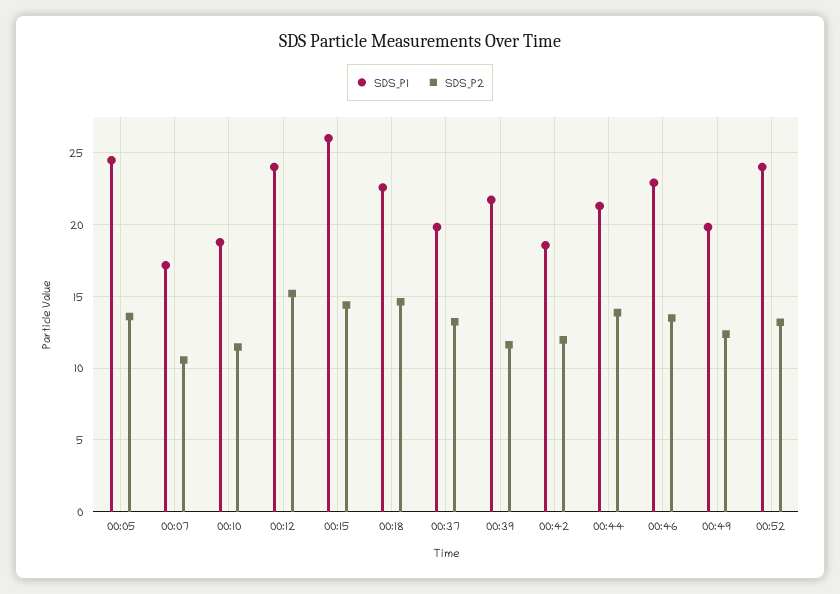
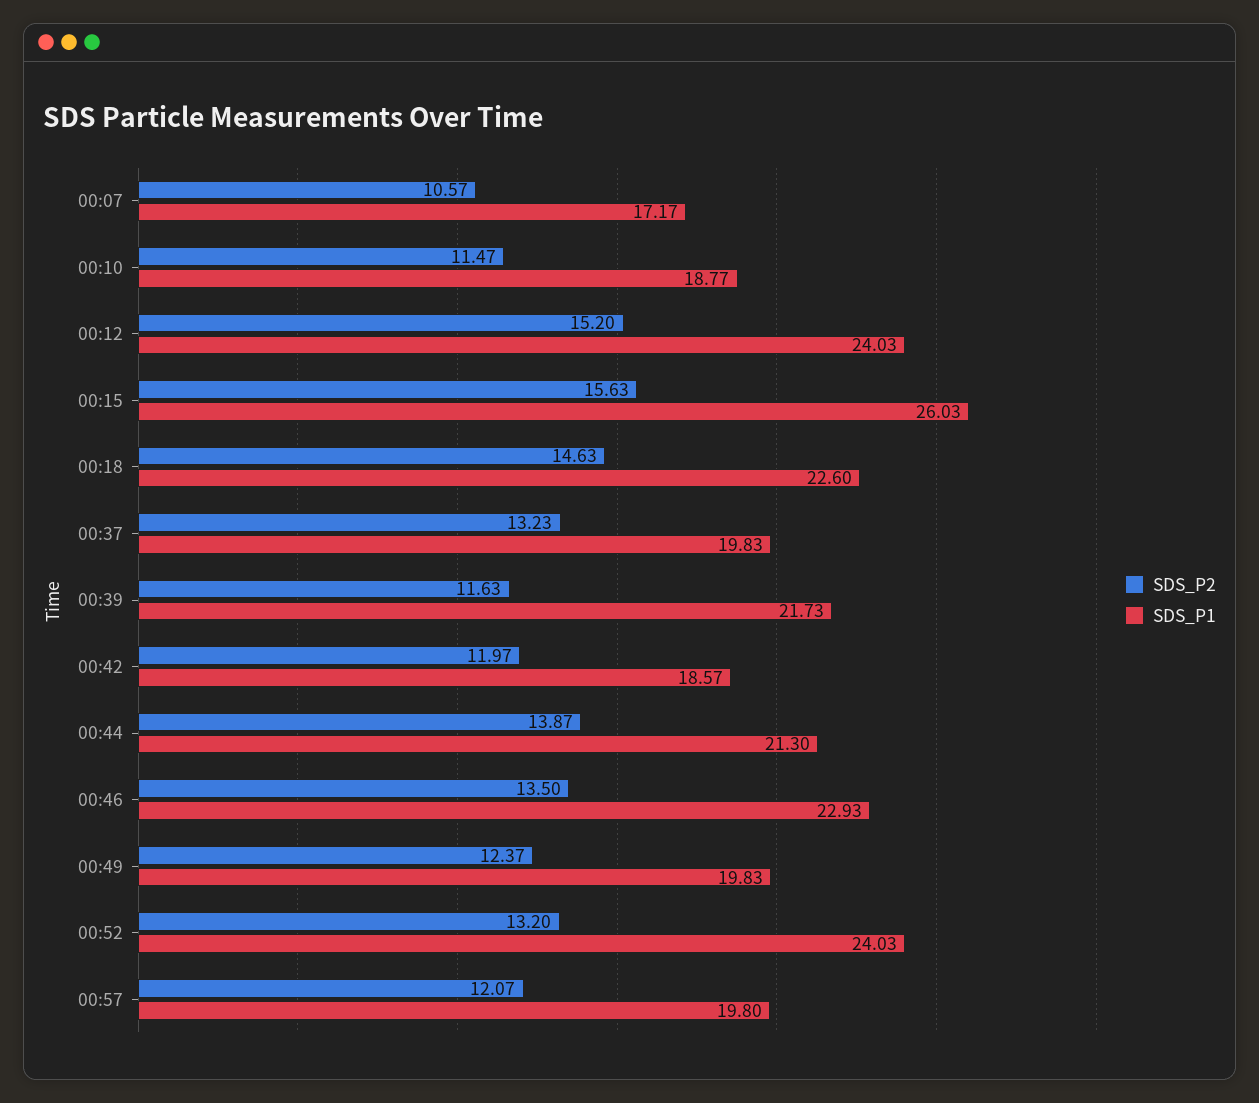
SDS_P1, 00:05: 24.5 -> none
SDS_P2, 00:05: 13.5 -> none
SDS_P2, 00:15: 14.5 -> 15.63
SDS_P2, 00:57: none -> 12.07
SDS_P1, 00:57: none -> 19.8

